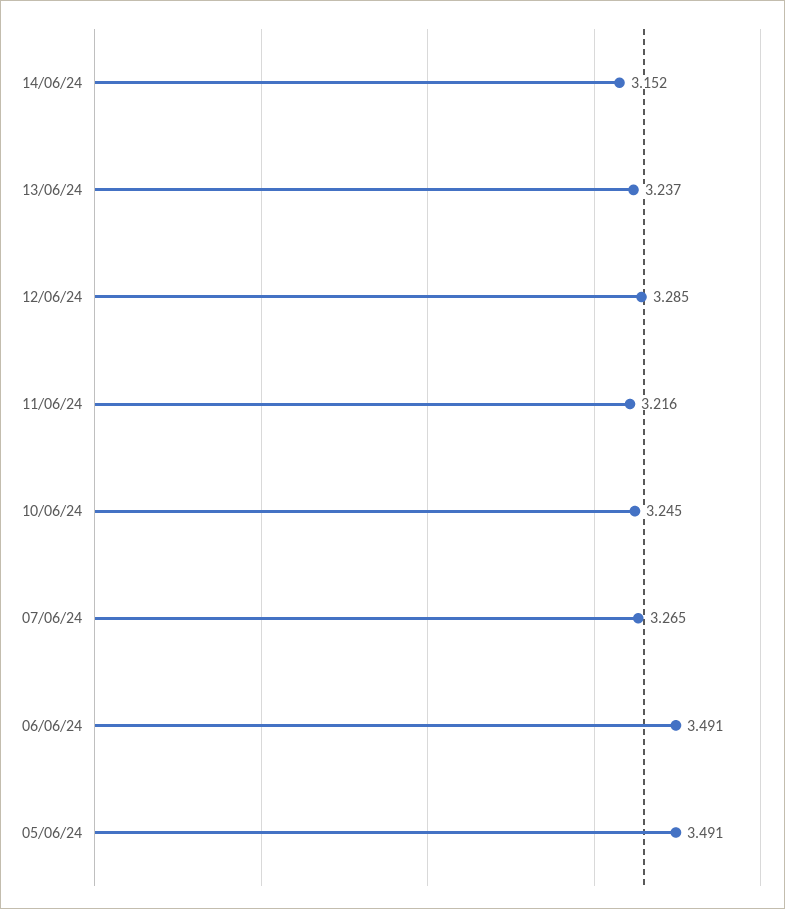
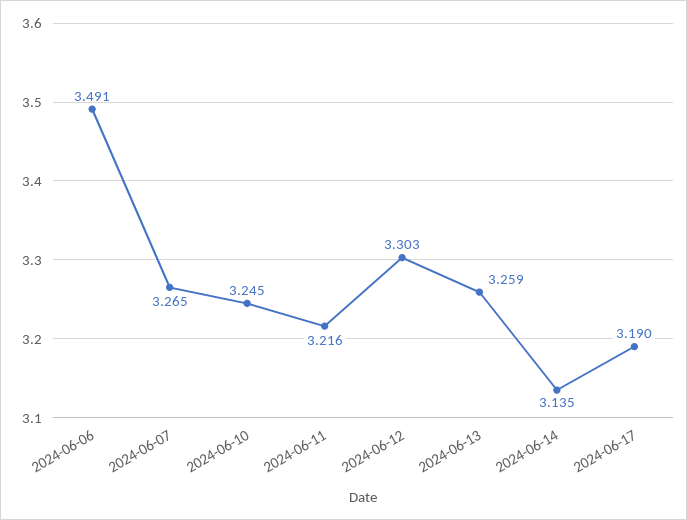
14/06/24: 3.152 -> 3.135
13/06/24: 3.237 -> 3.259
12/06/24: 3.285 -> 3.303
05/06/24: 3.491 -> none
2024-06-17: none -> 3.19

